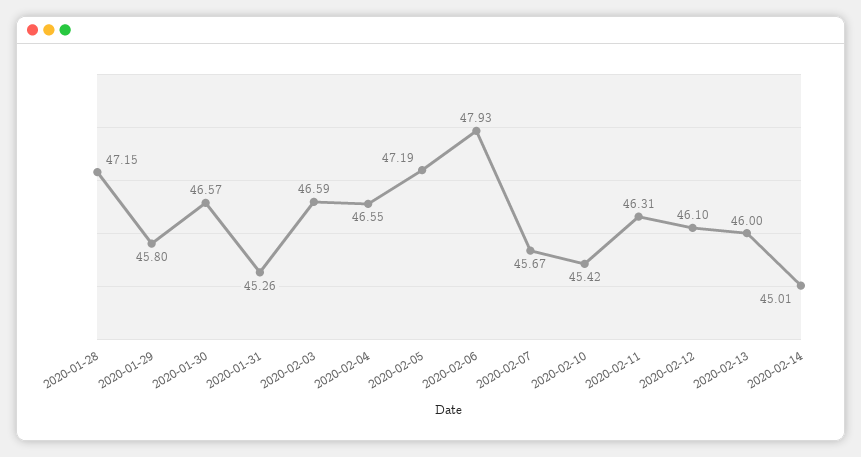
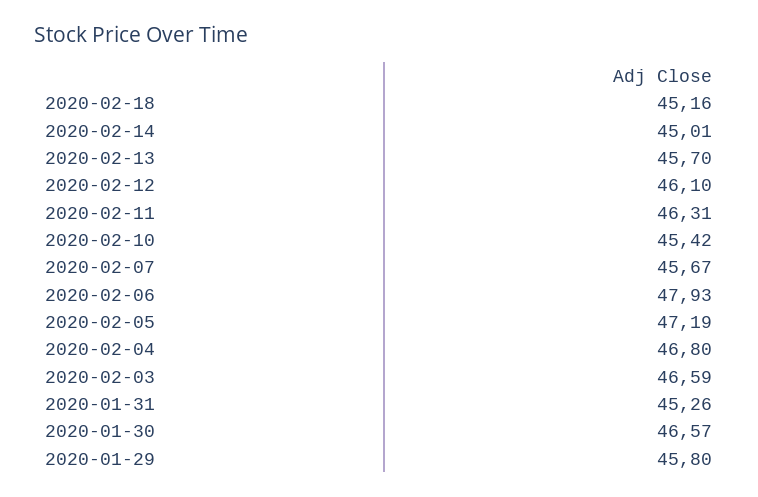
2020-01-28: 47.15 -> none
2020-02-04: 46.55 -> 46.8
2020-02-13: 46 -> 45.7
2020-02-18: none -> 45.16

